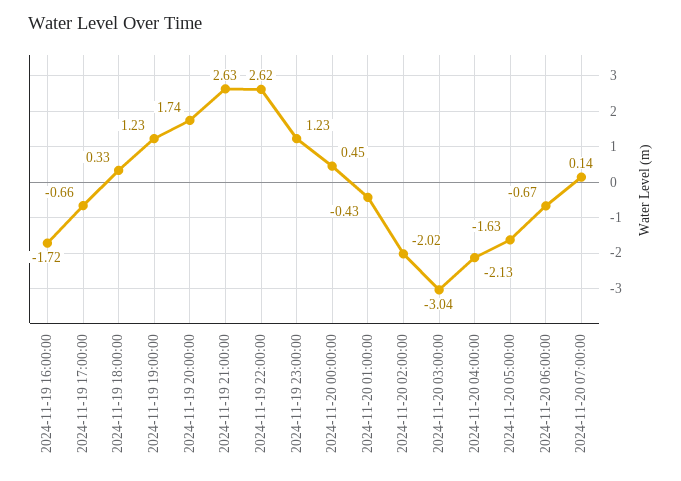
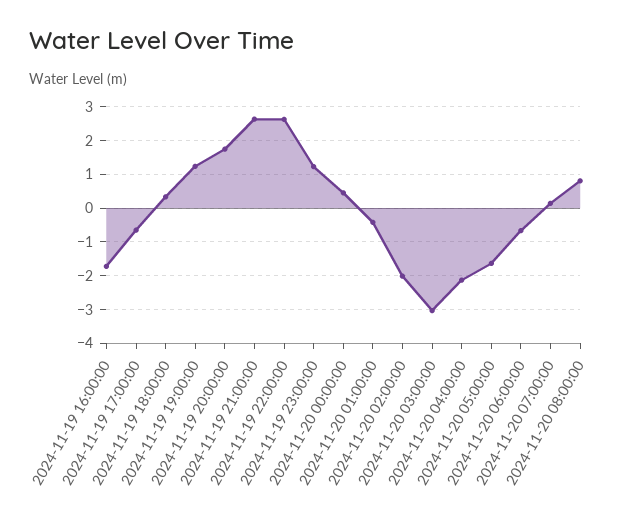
2024-11-20 08:00:00: none -> 0.8

